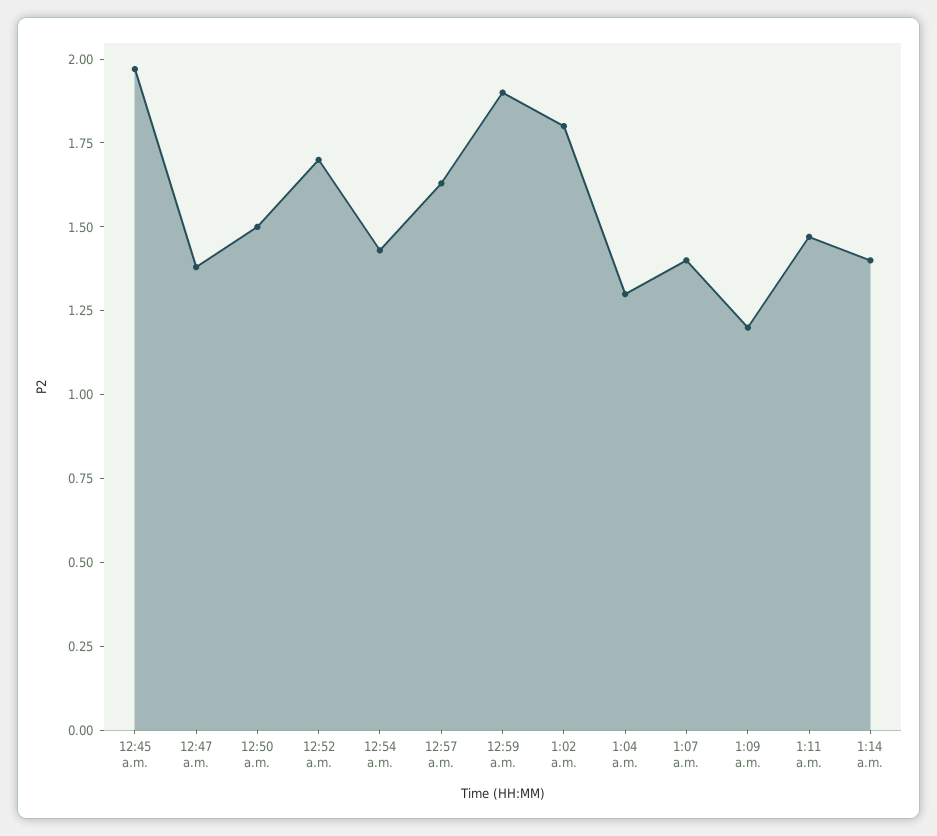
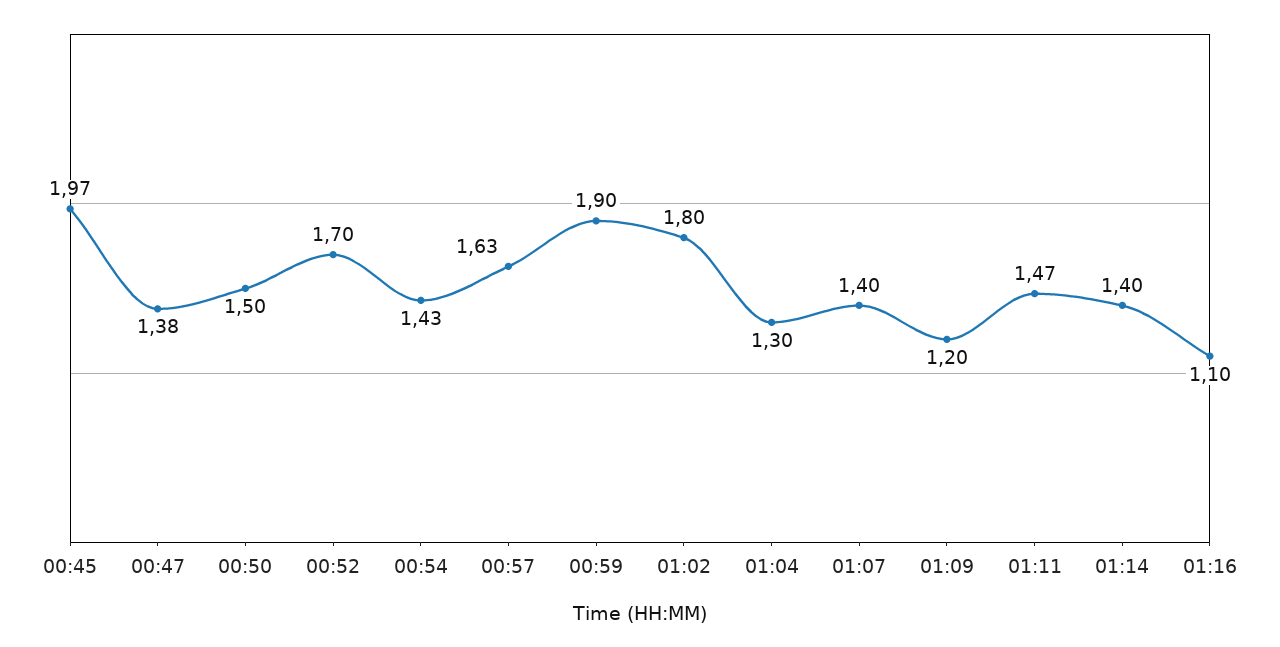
01:16: none -> 1.1

